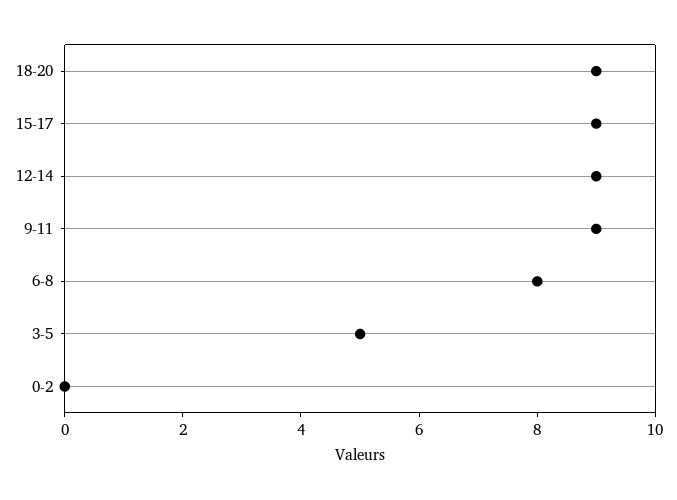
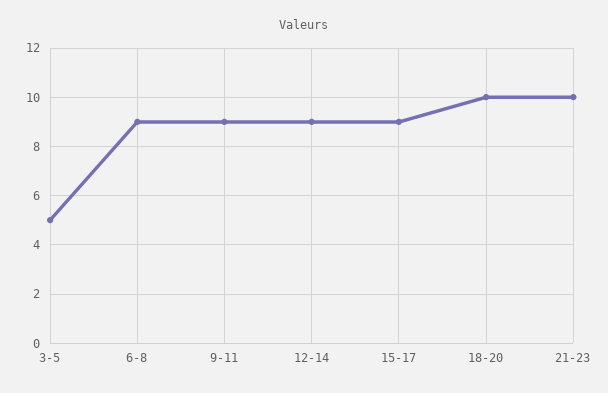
18-20: 9 -> 10
6-8: 8 -> 9
0-2: 0 -> none
21-23: none -> 10

